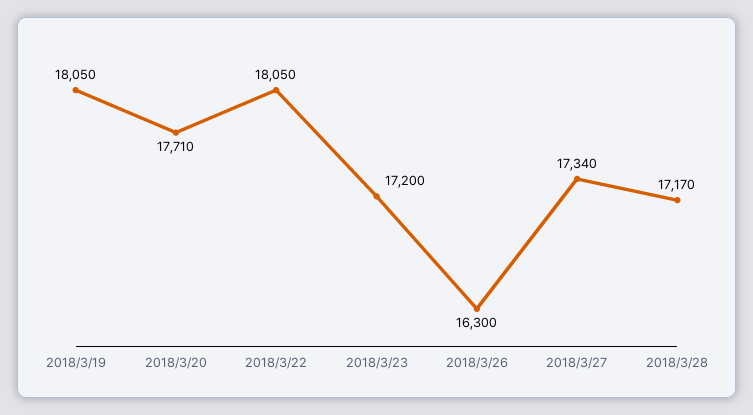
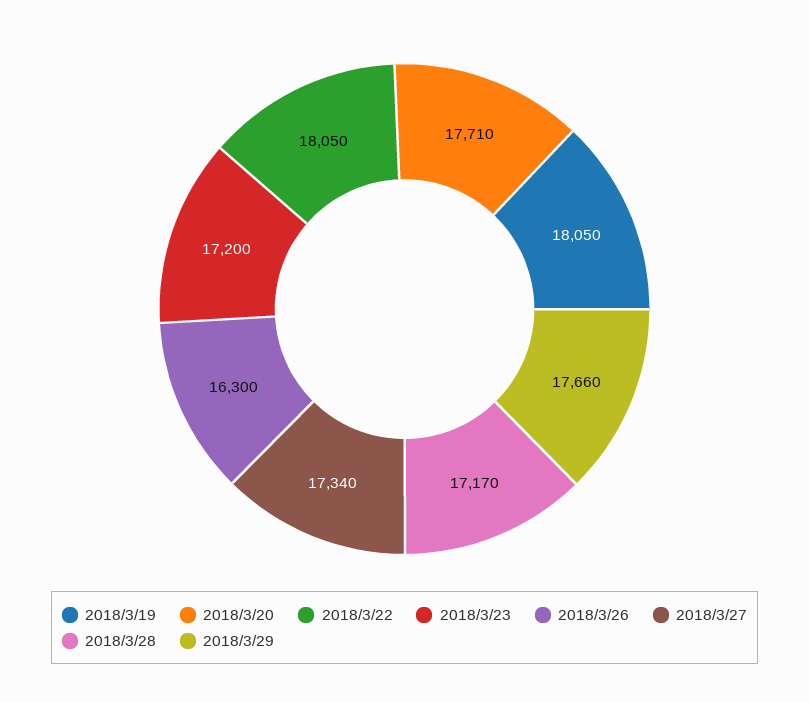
2018/3/29: none -> 17660

